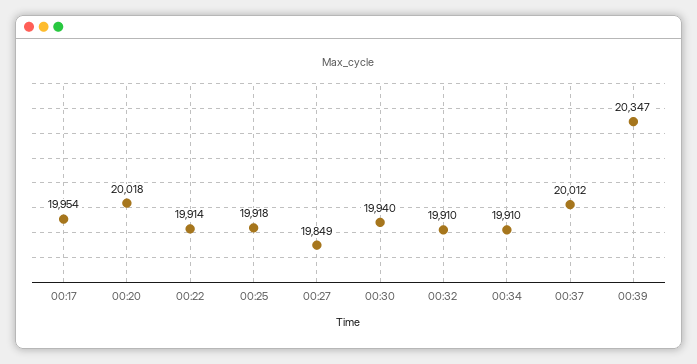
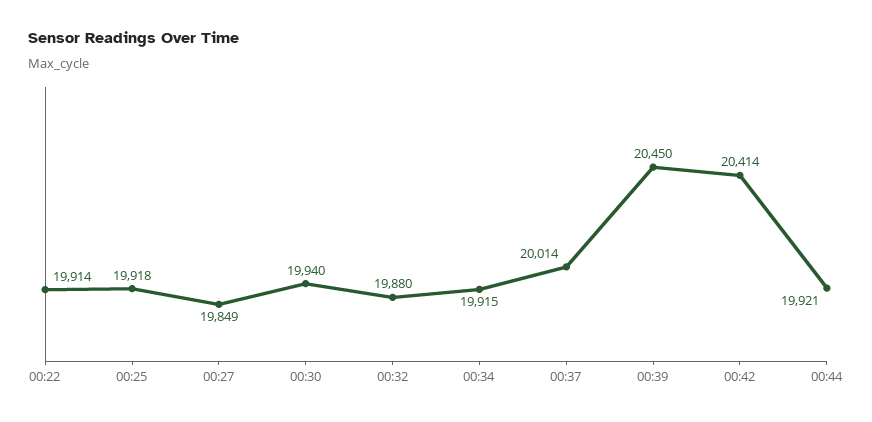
00:17: 19954 -> none
00:20: 20018 -> none
00:32: 19910 -> 19880
00:34: 19910 -> 19915
00:37: 20012 -> 20014
00:39: 20347 -> 20450
00:42: none -> 20414
00:44: none -> 19921

